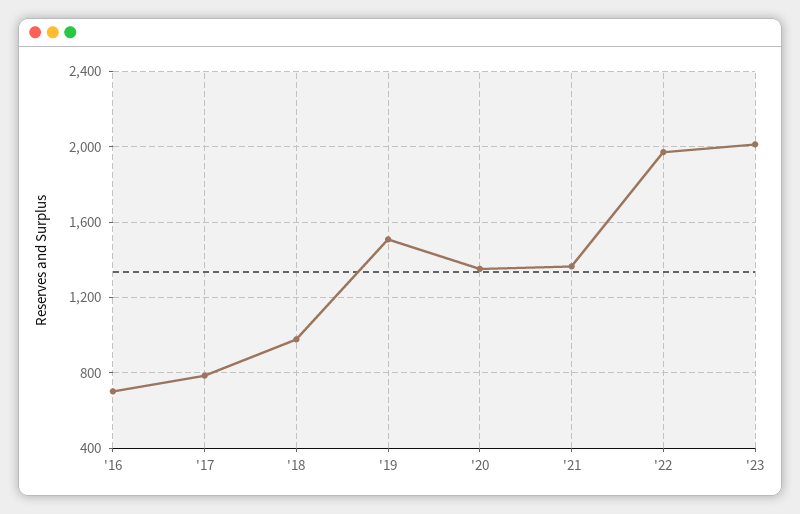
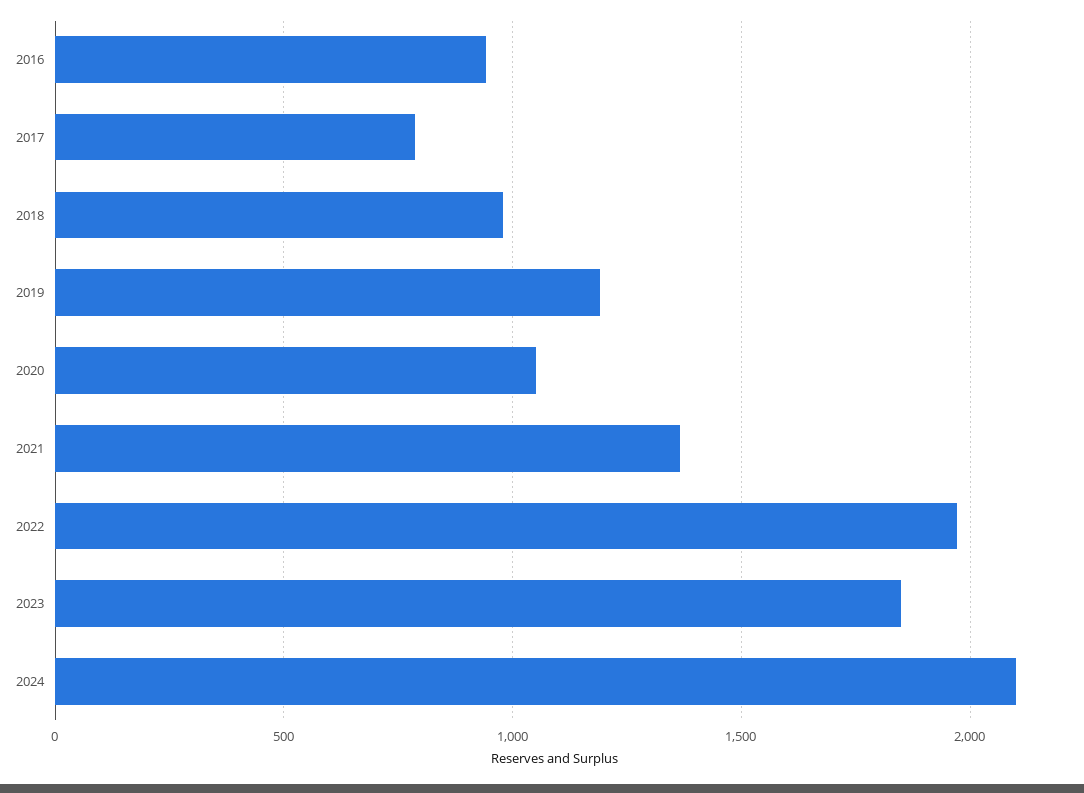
'16: 700 -> 950
'19: 1500 -> 1200
'20: 1350 -> 1050
'23: 2000 -> 1850
2024: none -> 2100

